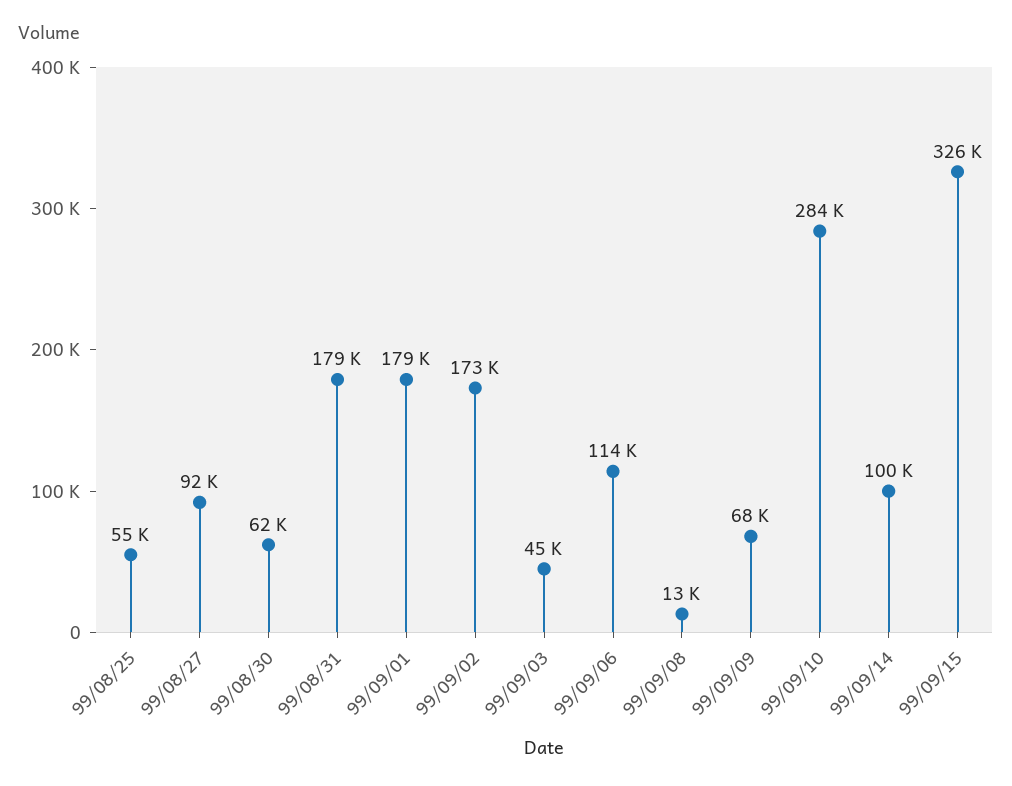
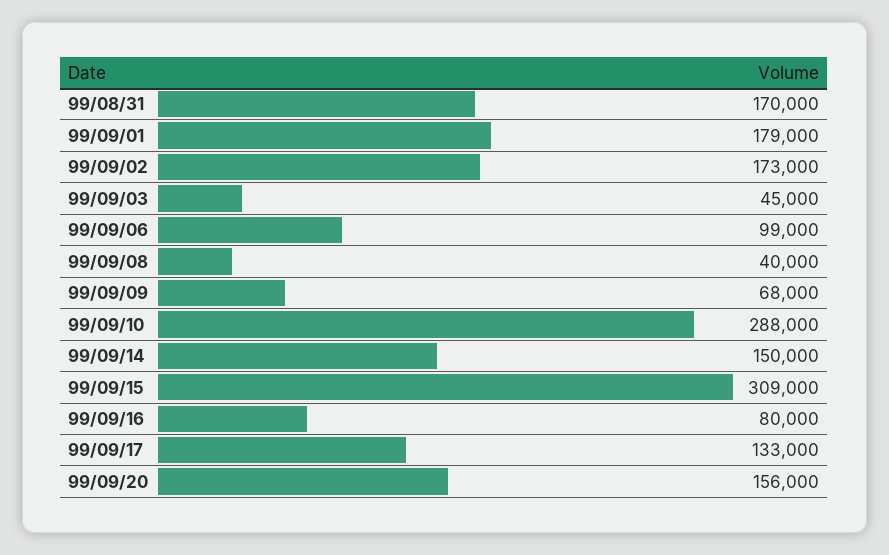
99/08/25: 55000 -> none
99/08/27: 92000 -> none
99/08/30: 62000 -> none
99/08/31: 179000 -> 170000
99/09/06: 114000 -> 99000
99/09/08: 13000 -> 40000
99/09/10: 284000 -> 288000
99/09/14: 100000 -> 150000
99/09/15: 326000 -> 309000
99/09/16: none -> 80000
99/09/17: none -> 133000
99/09/20: none -> 156000

